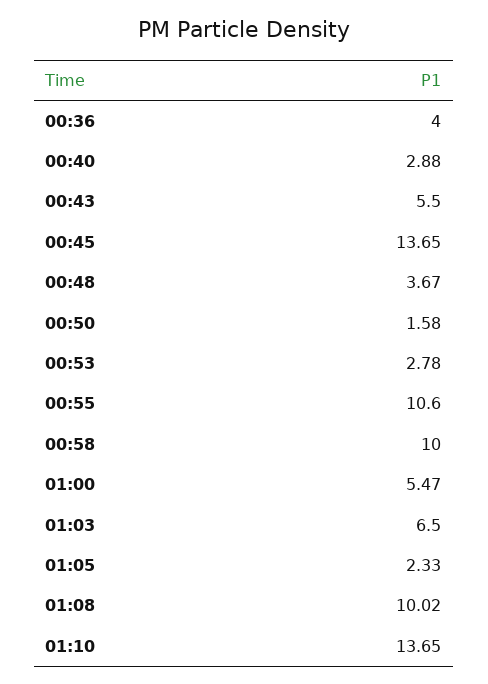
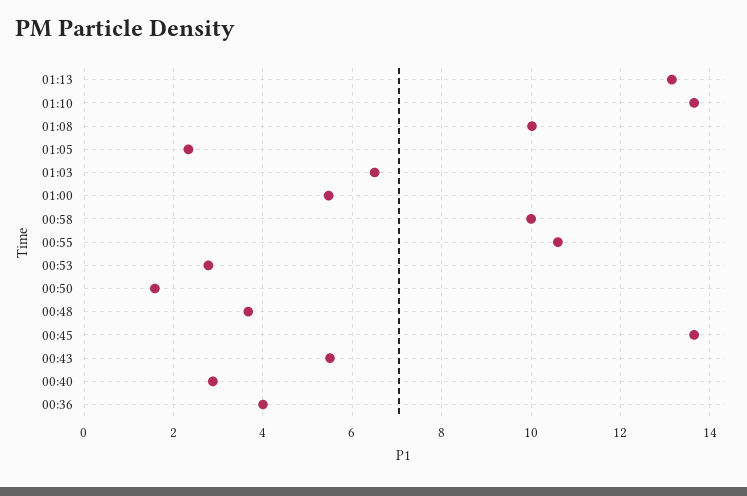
01:13: none -> 13.2

